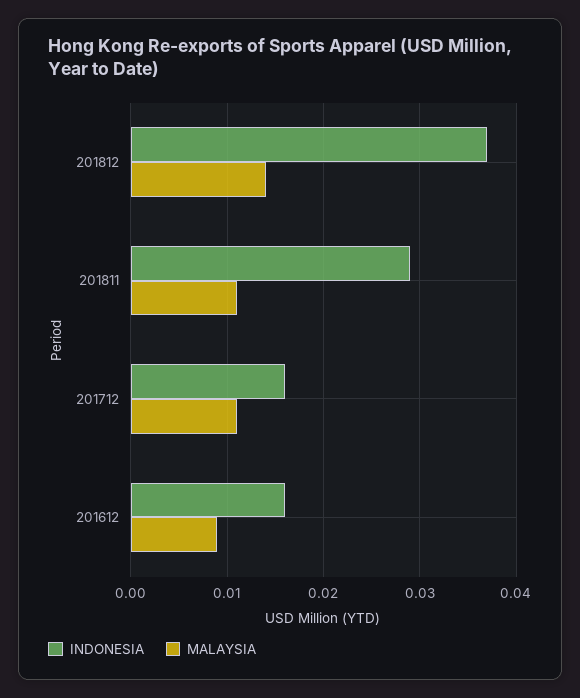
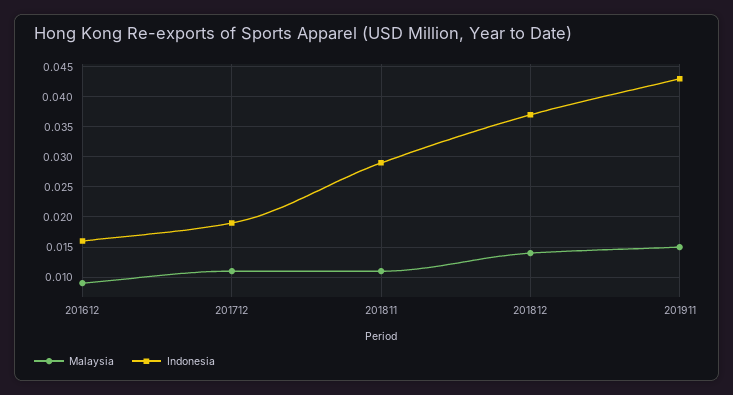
INDONESIA, 201712: 0.016 -> 0.019
MALAYSIA, 201911: none -> 0.015
INDONESIA, 201911: none -> 0.043

